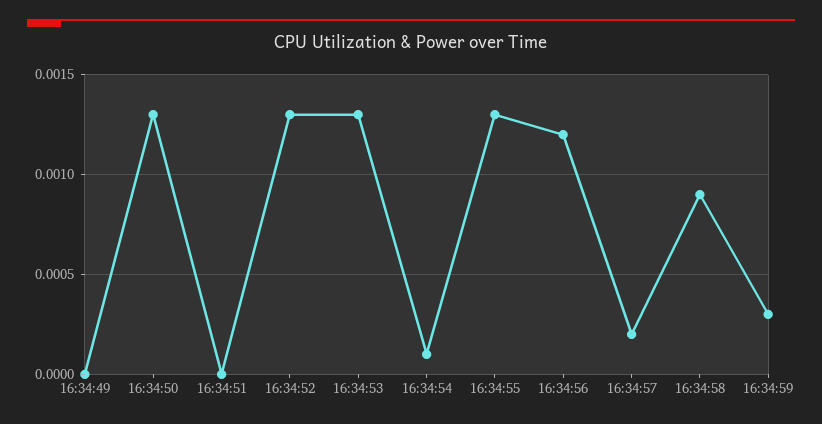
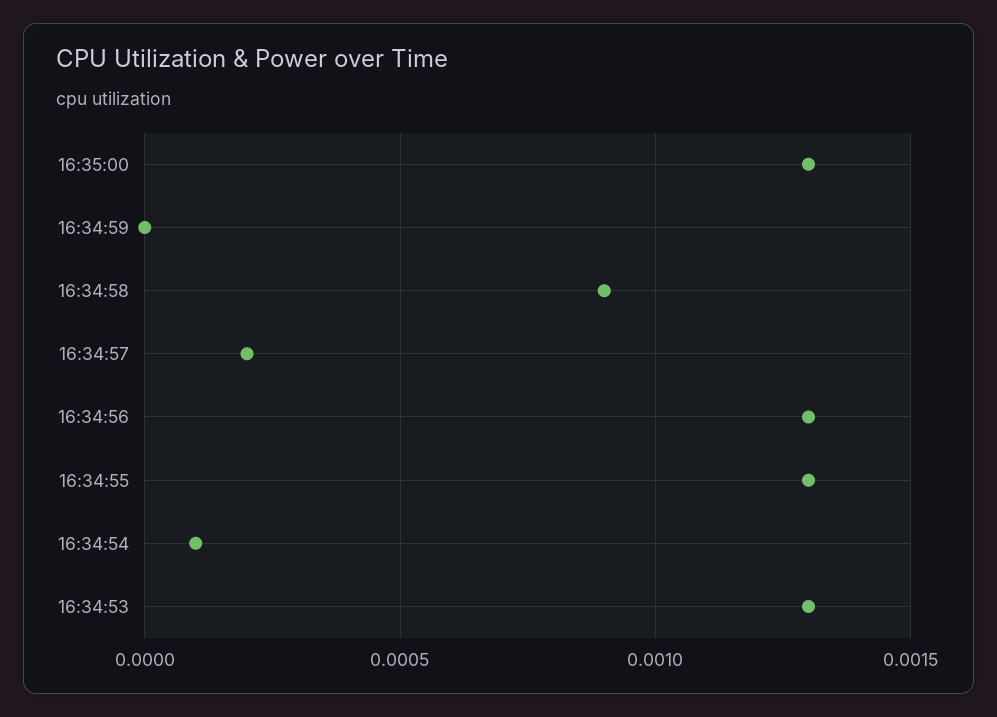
16:34:49: 0 -> none
16:34:50: 0.0013 -> none
16:34:51: 0 -> none
16:34:52: 0.0013 -> none
16:34:56: 0.0012 -> 0.0013
16:34:59: 0.0003 -> 0
16:35:00: none -> 0.0013

